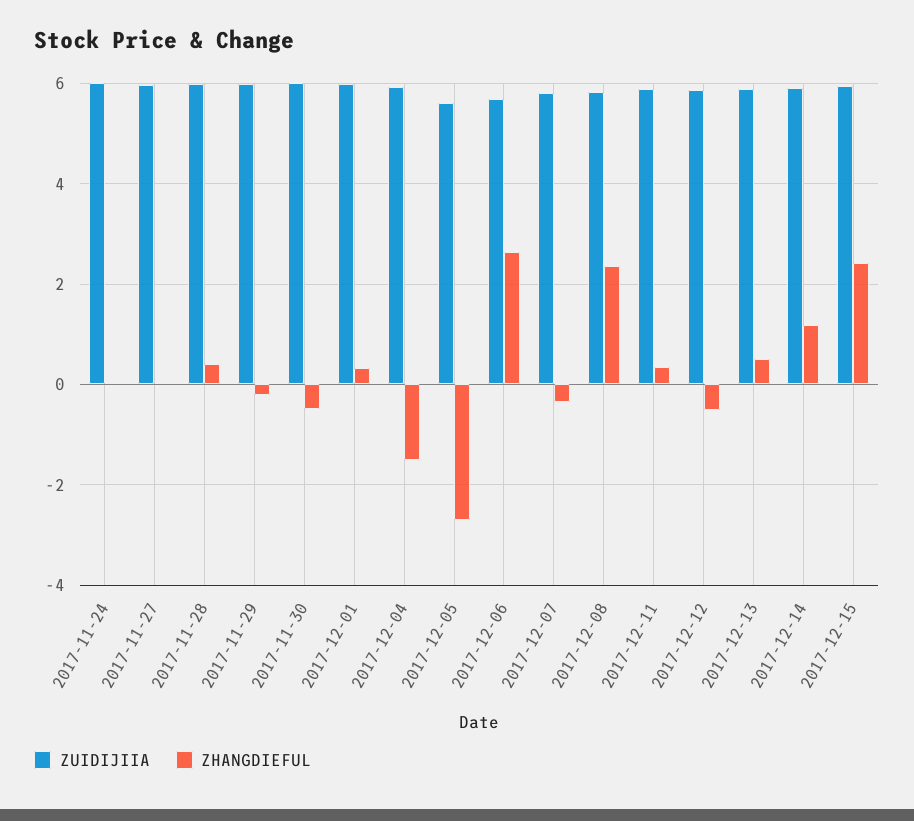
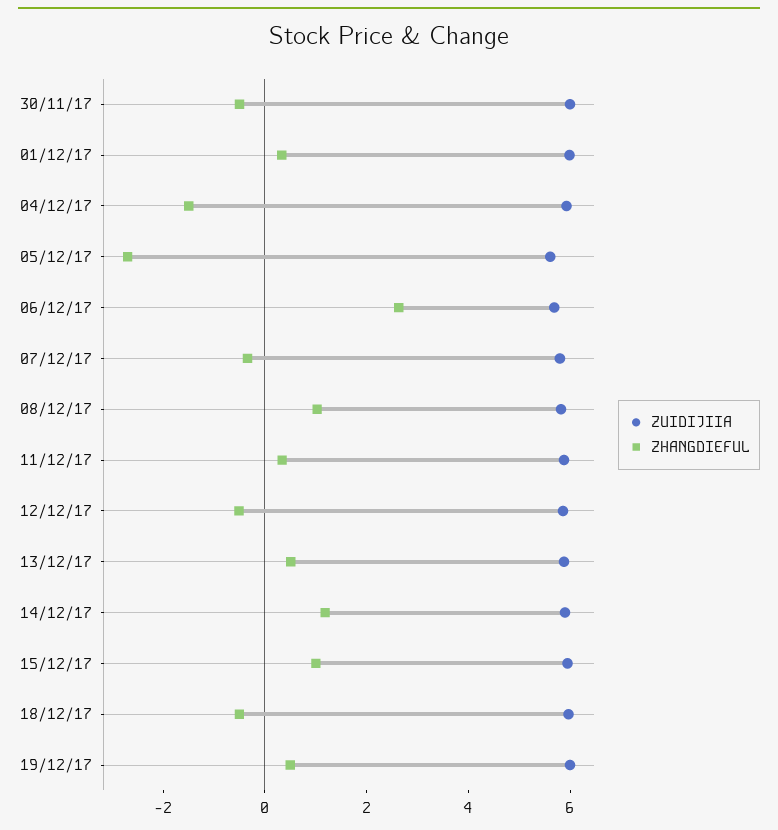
ZUIDIJIIA, 2017-11-24: 6 -> none
ZHANGDIEFUL, 2017-11-24: 0 -> none
ZUIDIJIIA, 2017-11-27: 6 -> none
ZHANGDIEFUL, 2017-11-27: 0 -> none
ZUIDIJIIA, 2017-11-28: 6 -> none
ZHANGDIEFUL, 2017-11-28: 0.4 -> none
ZUIDIJIIA, 2017-11-29: 6 -> none
ZHANGDIEFUL, 2017-11-29: -0.2 -> none
ZHANGDIEFUL, 2017-12-08: 2.4 -> 1
ZHANGDIEFUL, 2017-12-15: 2.4 -> 1
ZUIDIJIIA, 18/12/17: none -> 6
ZHANGDIEFUL, 18/12/17: none -> -0.5
ZUIDIJIIA, 19/12/17: none -> 6
ZHANGDIEFUL, 19/12/17: none -> 0.5

